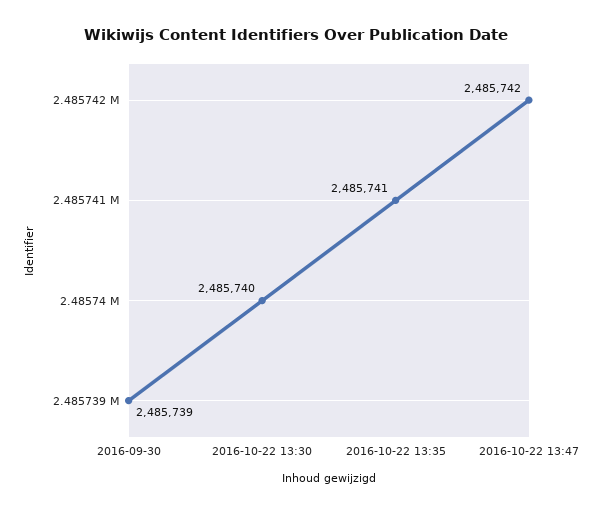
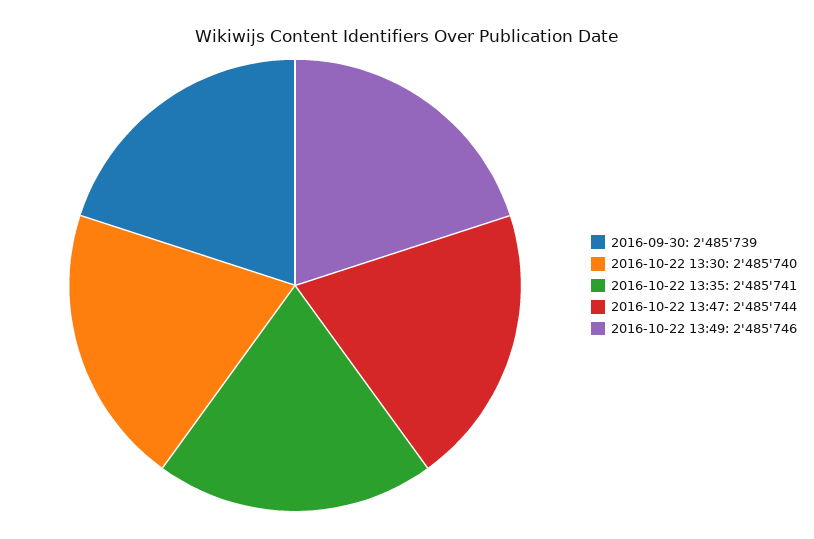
2016-10-22 13:47: 2485742 -> 2485744
2016-10-22 13:49: none -> 2485746

